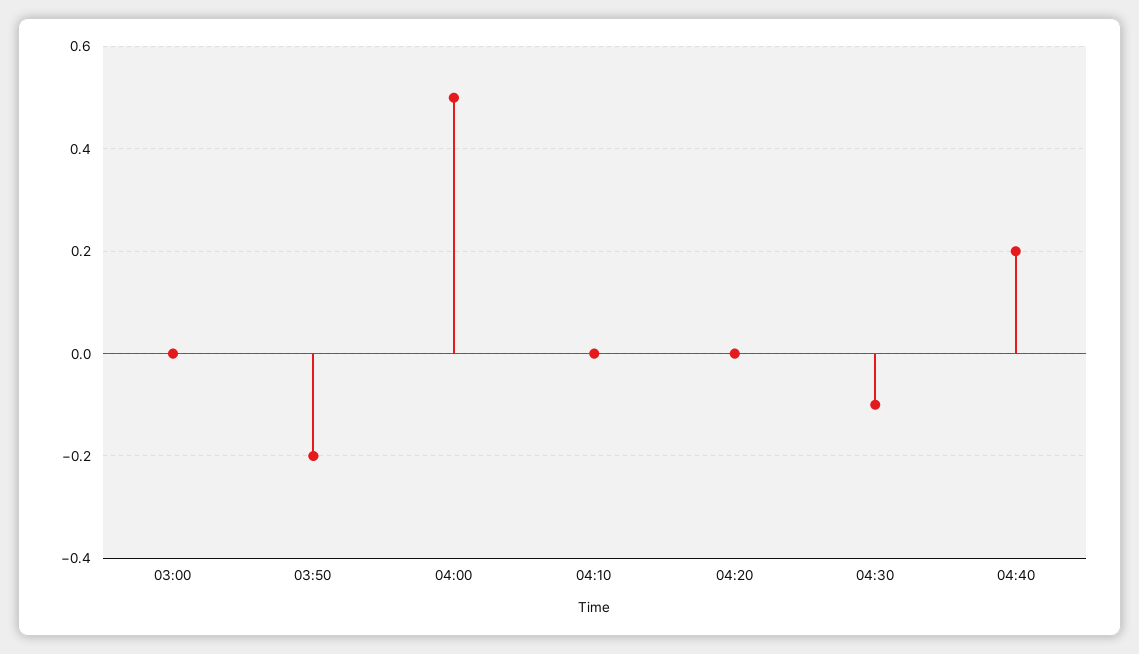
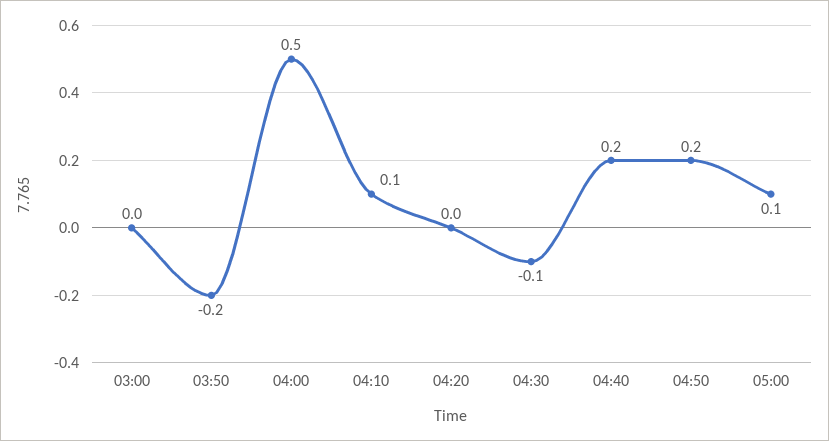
04:10: 0 -> 0.1
04:50: none -> 0.2
05:00: none -> 0.1

